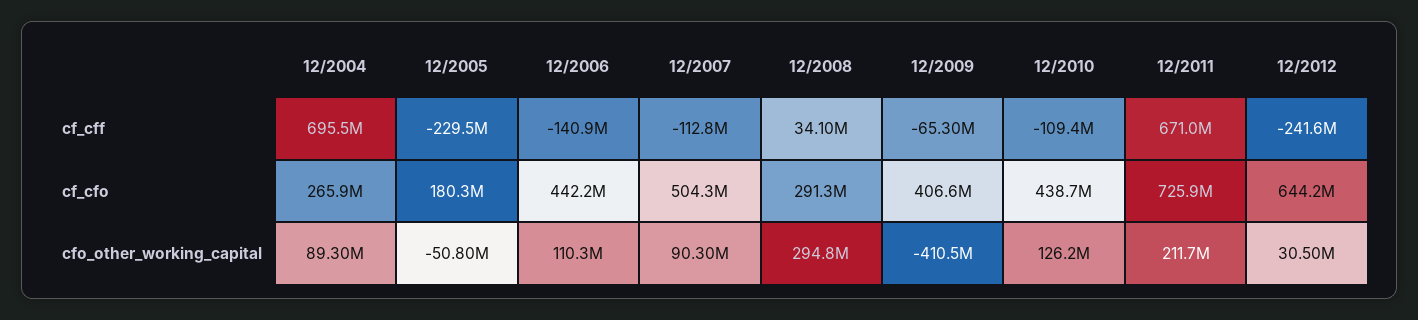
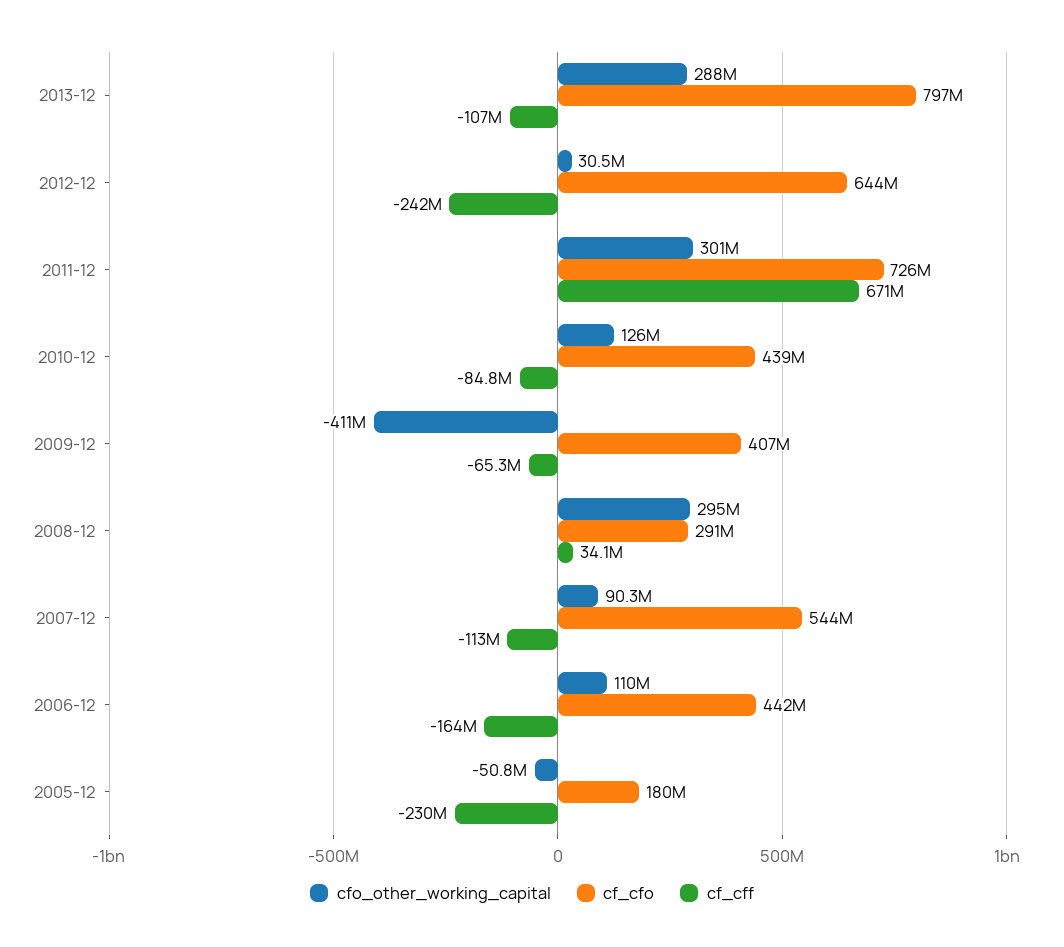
cf_cff, 12/2004: 695500000 -> none
cf_cff, 12/2006: -140900000 -> -164000000
cf_cff, 12/2010: -109400000 -> -84800000
cf_cfo, 12/2004: 265900000 -> none
cf_cfo, 12/2007: 504300000 -> 544000000
cfo_other_working_capital, 12/2004: 89300000 -> none
cfo_other_working_capital, 12/2011: 211700000 -> 301000000
cfo_other_working_capital, 2013-12: none -> 288000000
cf_cfo, 2013-12: none -> 797000000
cf_cff, 2013-12: none -> -107000000

